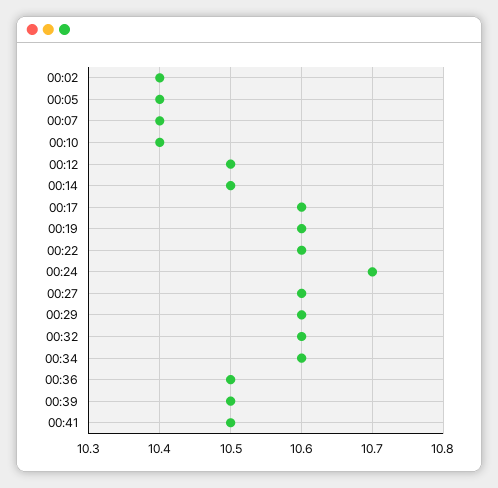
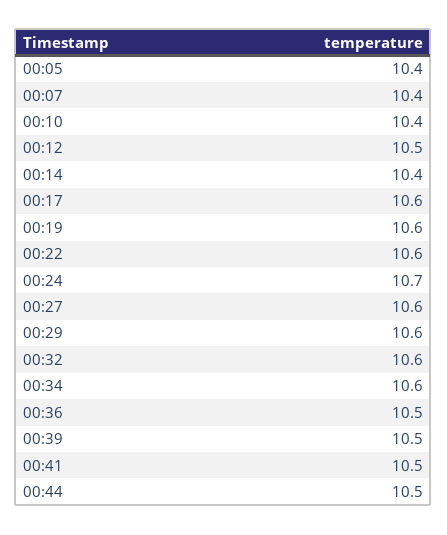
00:02: 10.4 -> none
00:14: 10.5 -> 10.4
00:44: none -> 10.5

